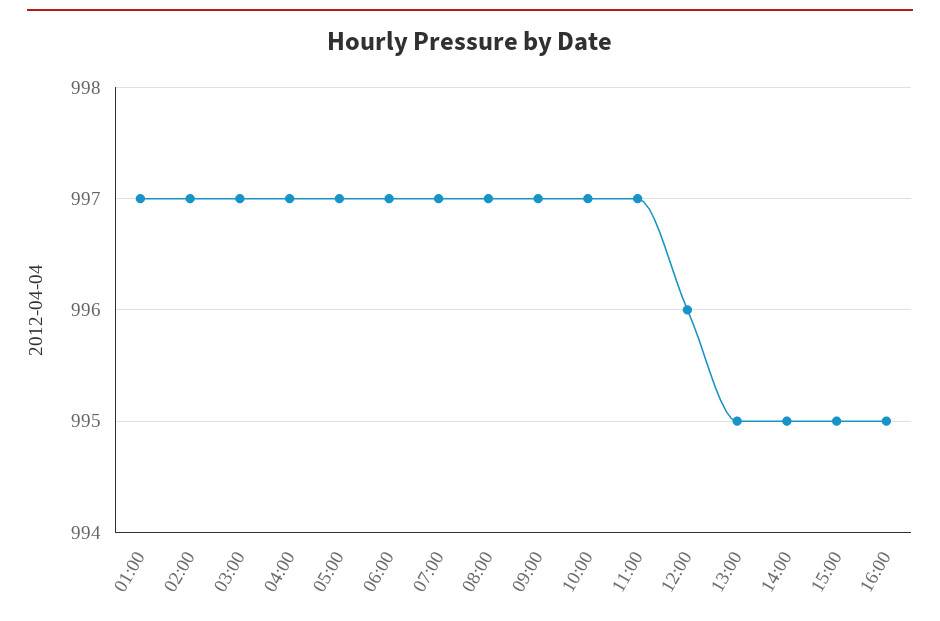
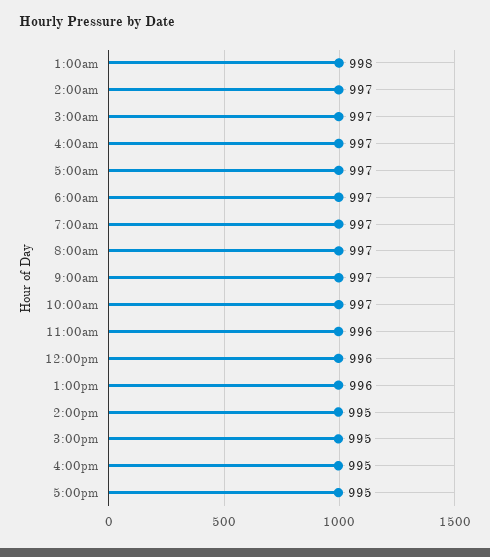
01:00: 997 -> 998
11:00: 997 -> 996
13:00: 995 -> 996
5:00pm: none -> 995

